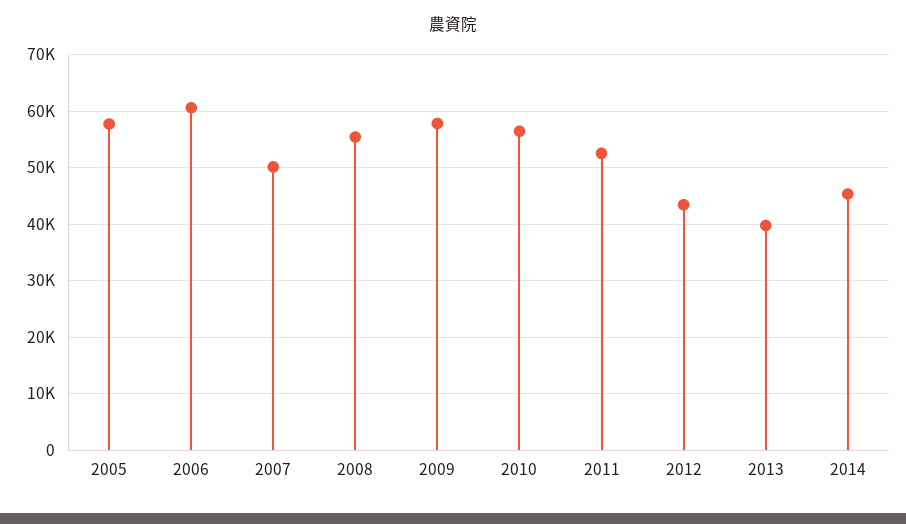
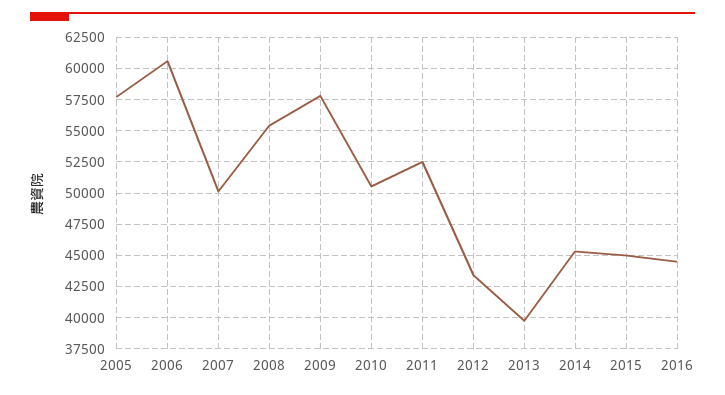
2010: 56000 -> 50500
2015: none -> 45000
2016: none -> 44500

